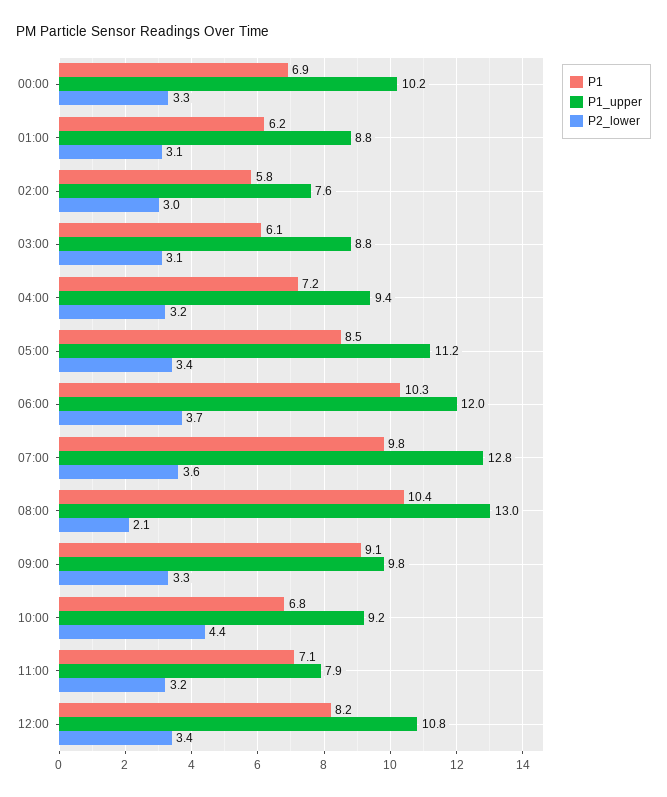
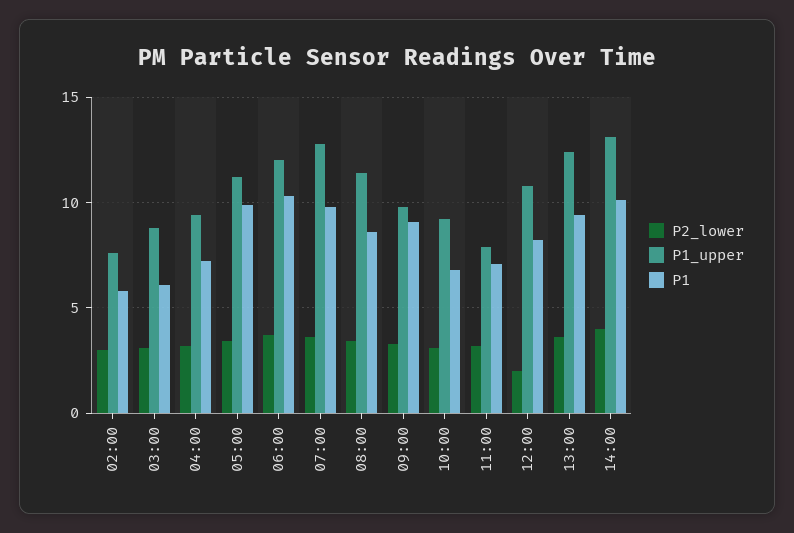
P1, 00:00: 6.9 -> none
P1_upper, 00:00: 10.2 -> none
P2_lower, 00:00: 3.3 -> none
P1, 01:00: 6.2 -> none
P1_upper, 01:00: 8.8 -> none
P2_lower, 01:00: 3.1 -> none
P1, 05:00: 8.5 -> 10
P1, 08:00: 10.4 -> 8.5
P1_upper, 08:00: 13 -> 11.5
P2_lower, 08:00: 2.1 -> 3.5
P2_lower, 10:00: 4.4 -> 3
P2_lower, 12:00: 3.4 -> 2
P2_lower, 13:00: none -> 3.5
P1_upper, 13:00: none -> 12.5
P1, 13:00: none -> 9.5
P2_lower, 14:00: none -> 4
P1_upper, 14:00: none -> 13
P1, 14:00: none -> 10

